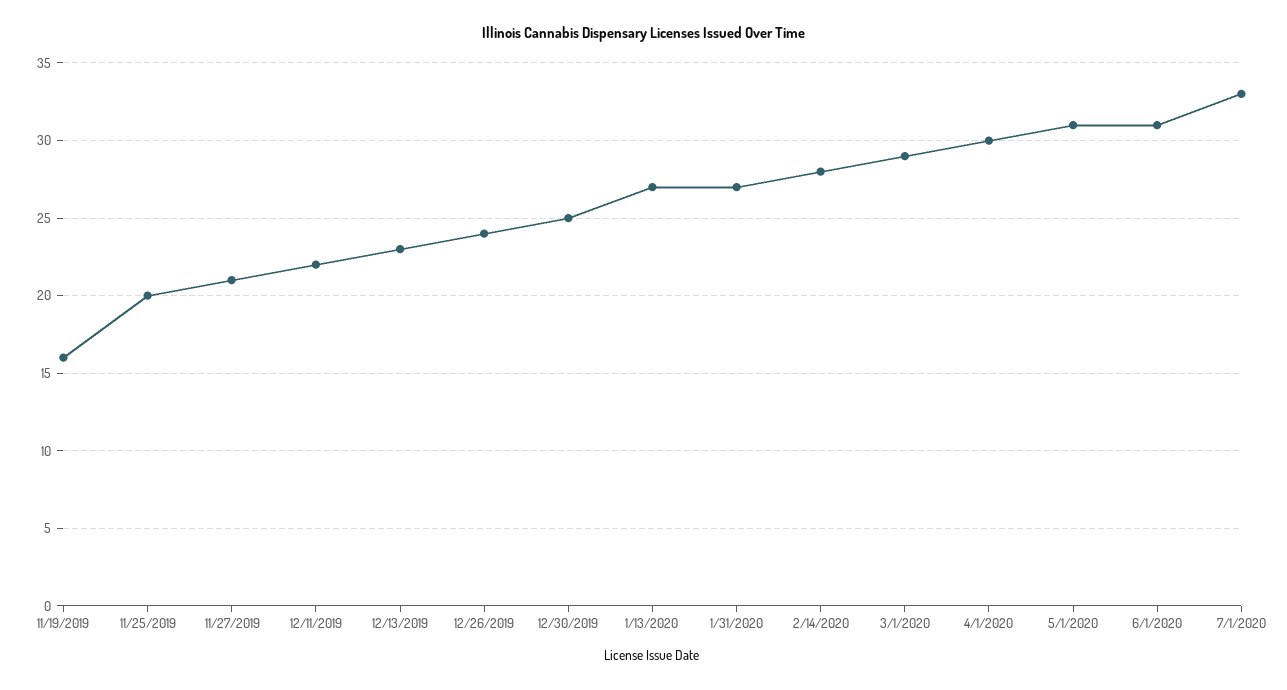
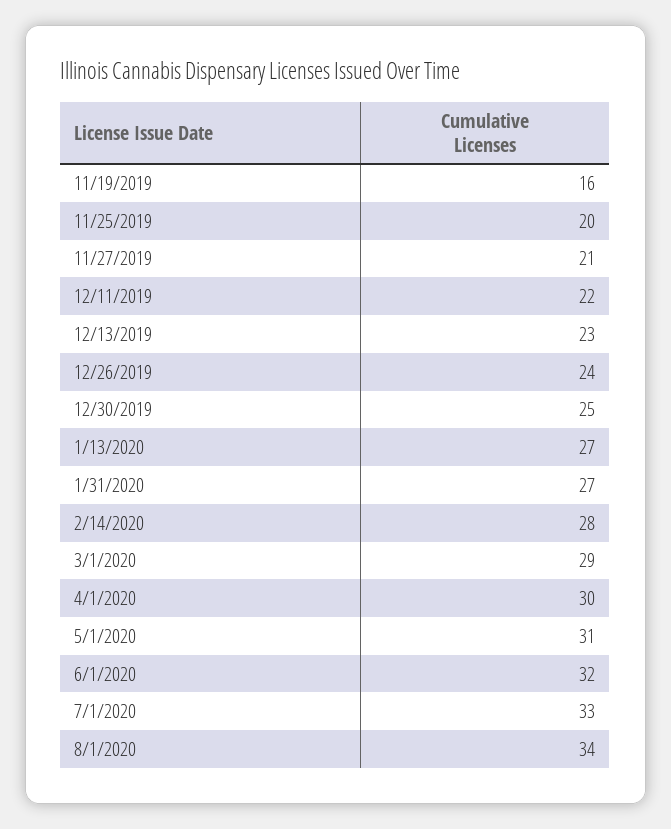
6/1/2020: 31 -> 32
8/1/2020: none -> 34

